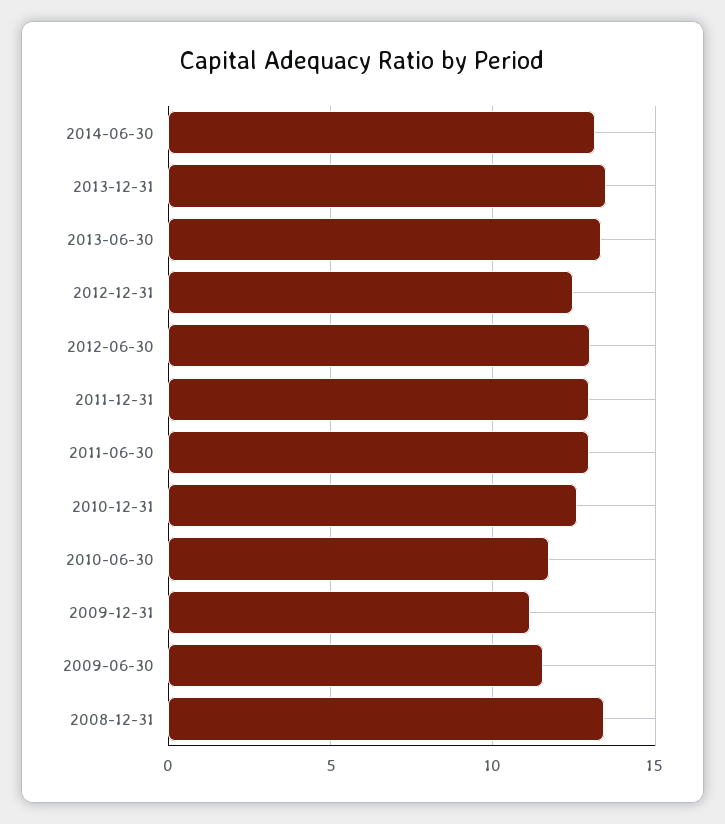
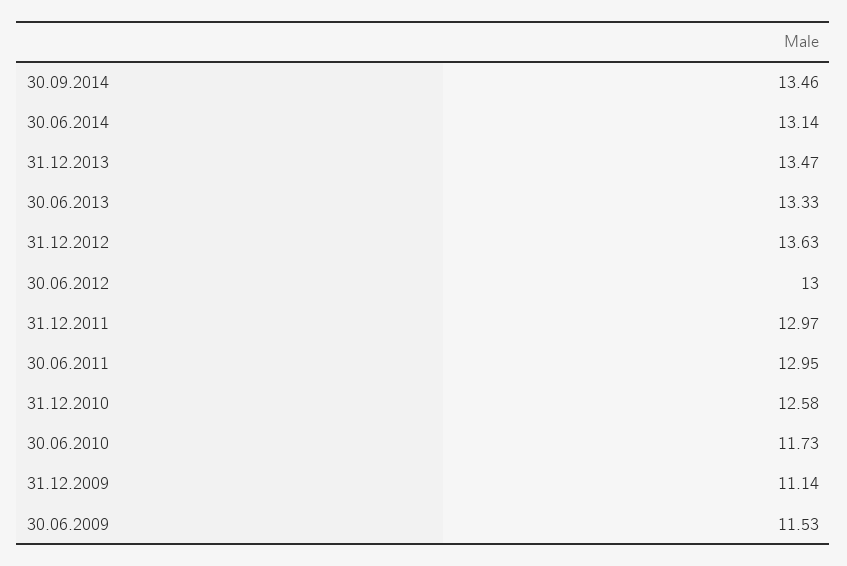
2012-12-31: 12.5 -> 13.63
2008-12-31: 13.5 -> none
30.09.2014: none -> 13.46

